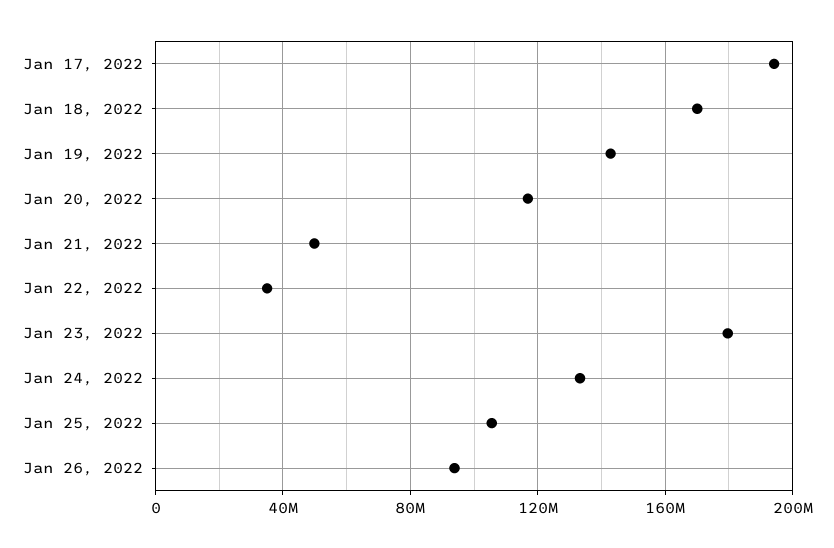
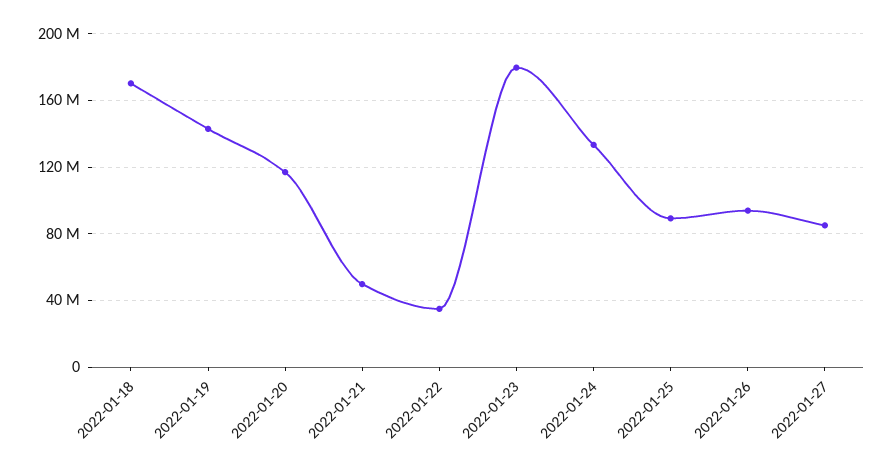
Jan 17, 2022: 195000000 -> none
Jan 25, 2022: 105000000 -> 90000000
2022-01-27: none -> 85000000

